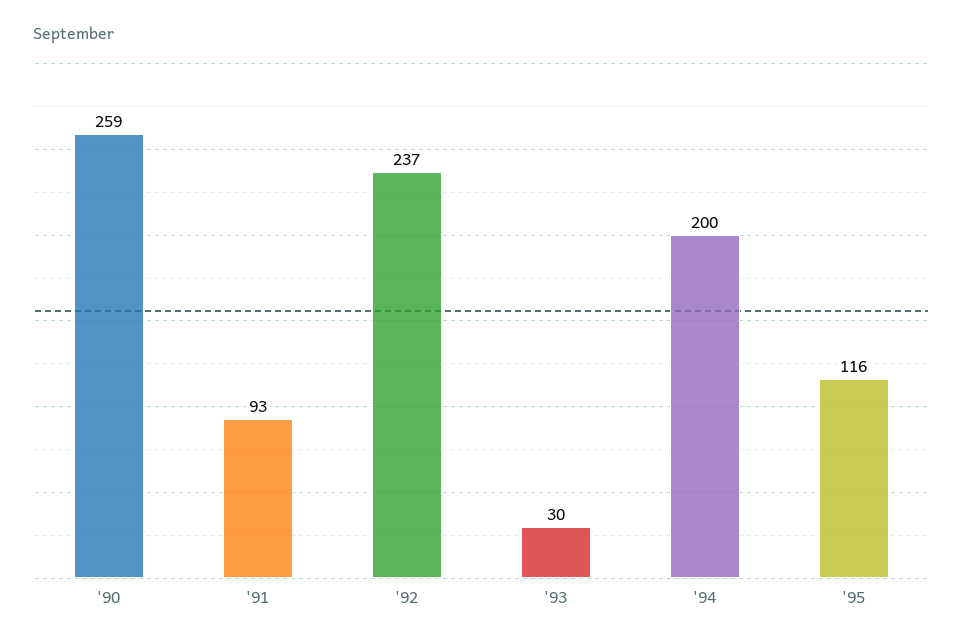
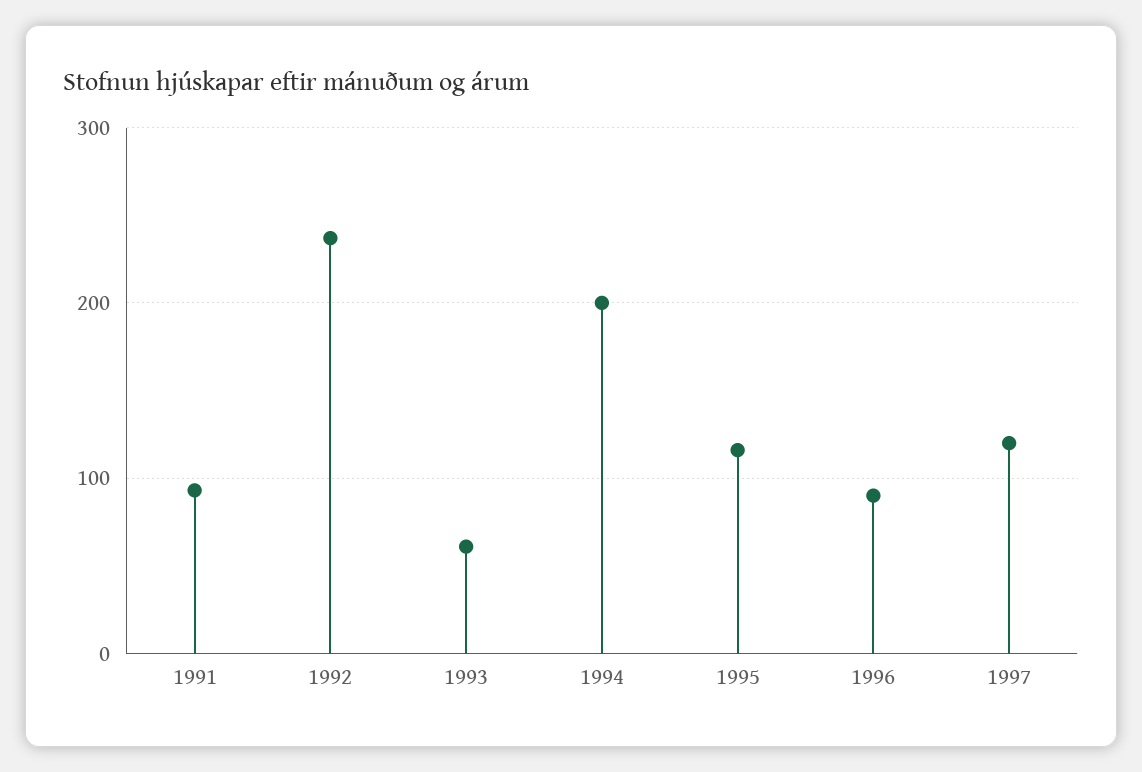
'90: 259 -> none
'93: 30 -> 60
1996: none -> 90
1997: none -> 120

